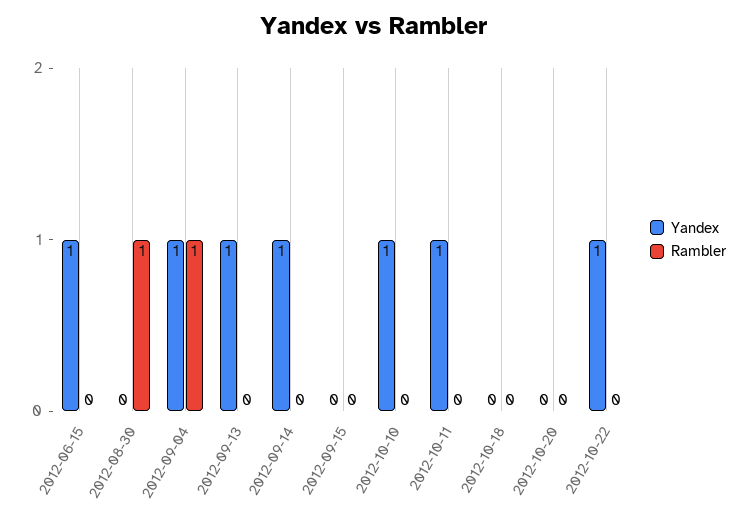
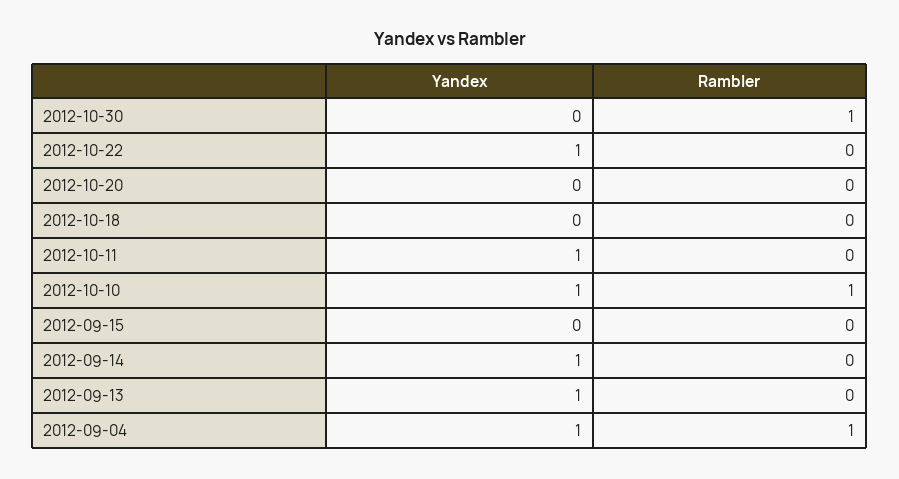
Yandex, 2012-06-15: 1 -> none
Rambler, 2012-06-15: 0 -> none
Yandex, 2012-08-30: 0 -> none
Rambler, 2012-08-30: 1 -> none
Rambler, 2012-10-10: 0 -> 1
Yandex, 2012-10-30: none -> 0
Rambler, 2012-10-30: none -> 1

